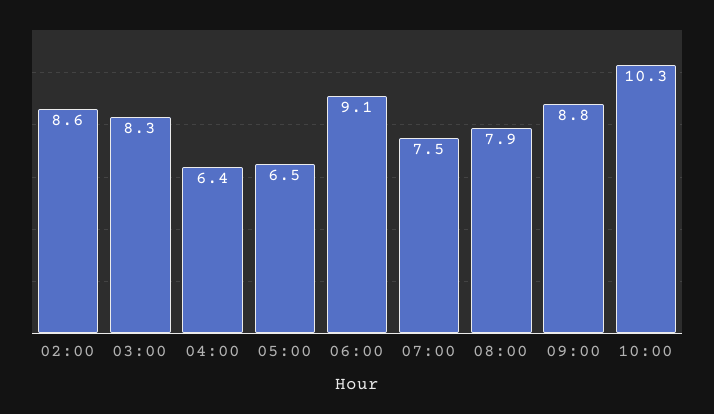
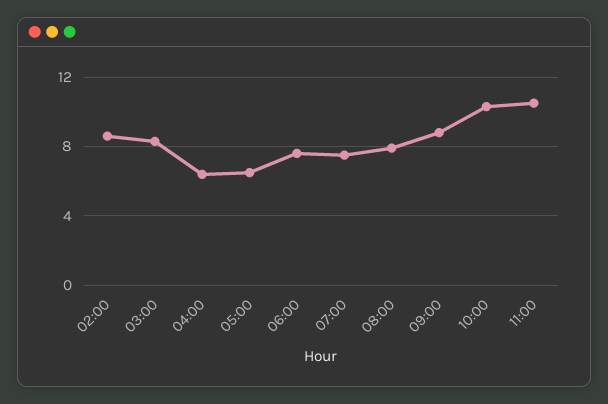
06:00: 9.1 -> 7.5
11:00: none -> 10.5

